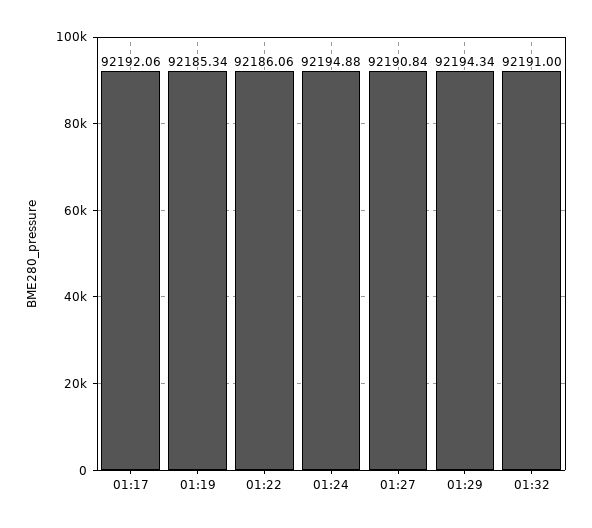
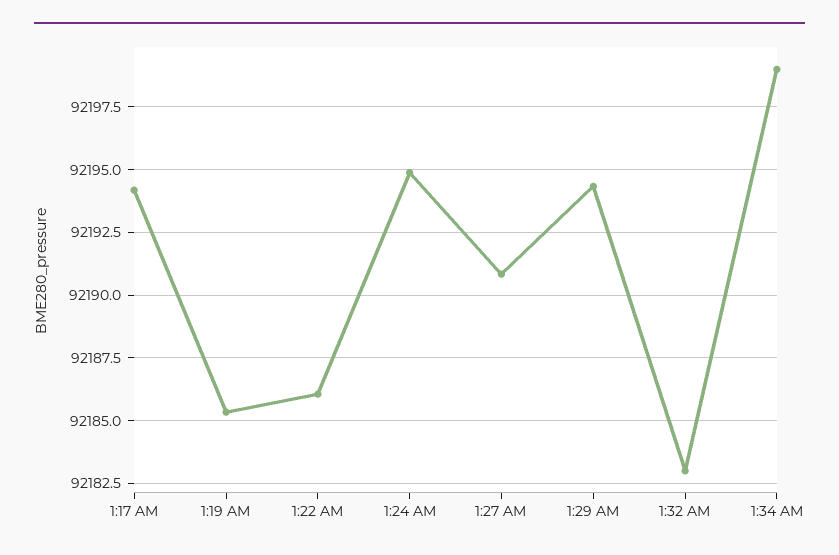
01:17: 92192.06 -> 92194.25
01:32: 92191 -> 92183
1:34 AM: none -> 92199

